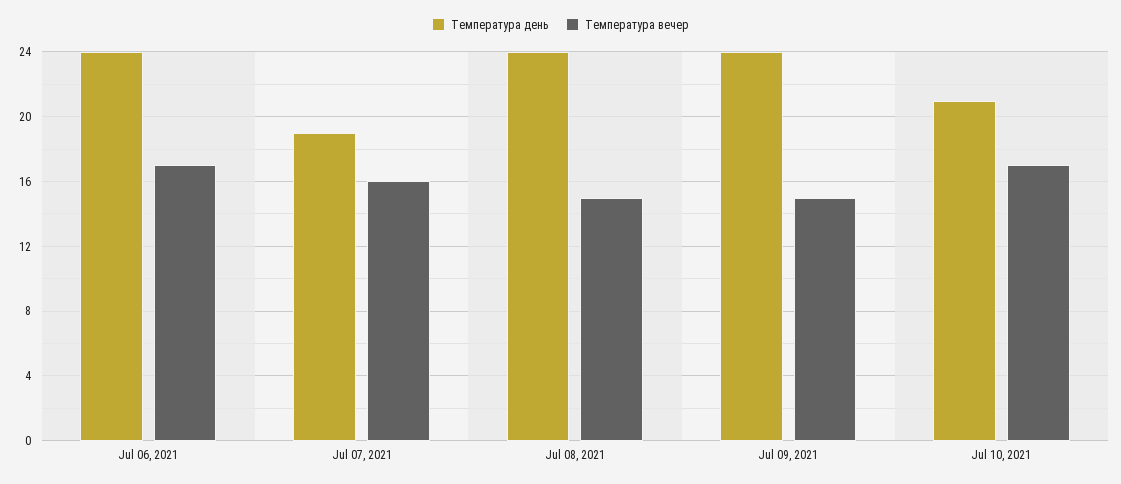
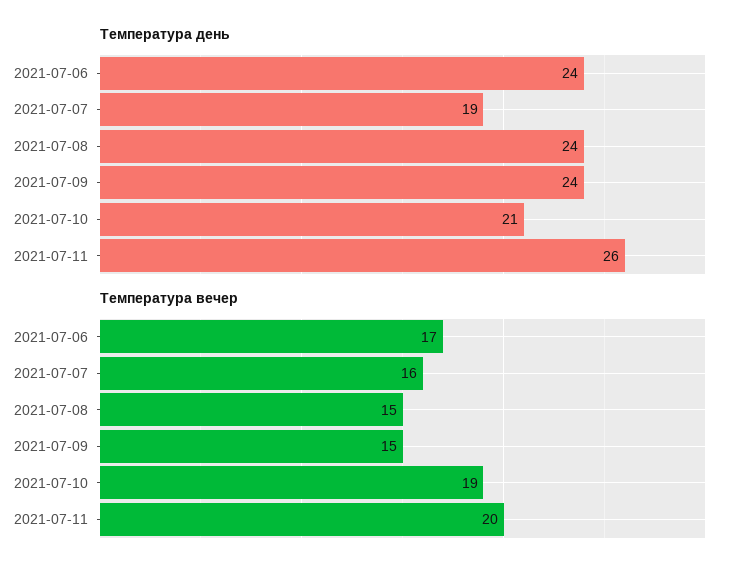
Температура вечер, Jul 10, 2021: 17 -> 19
Температура день, 2021-07-11: none -> 26
Температура вечер, 2021-07-11: none -> 20

